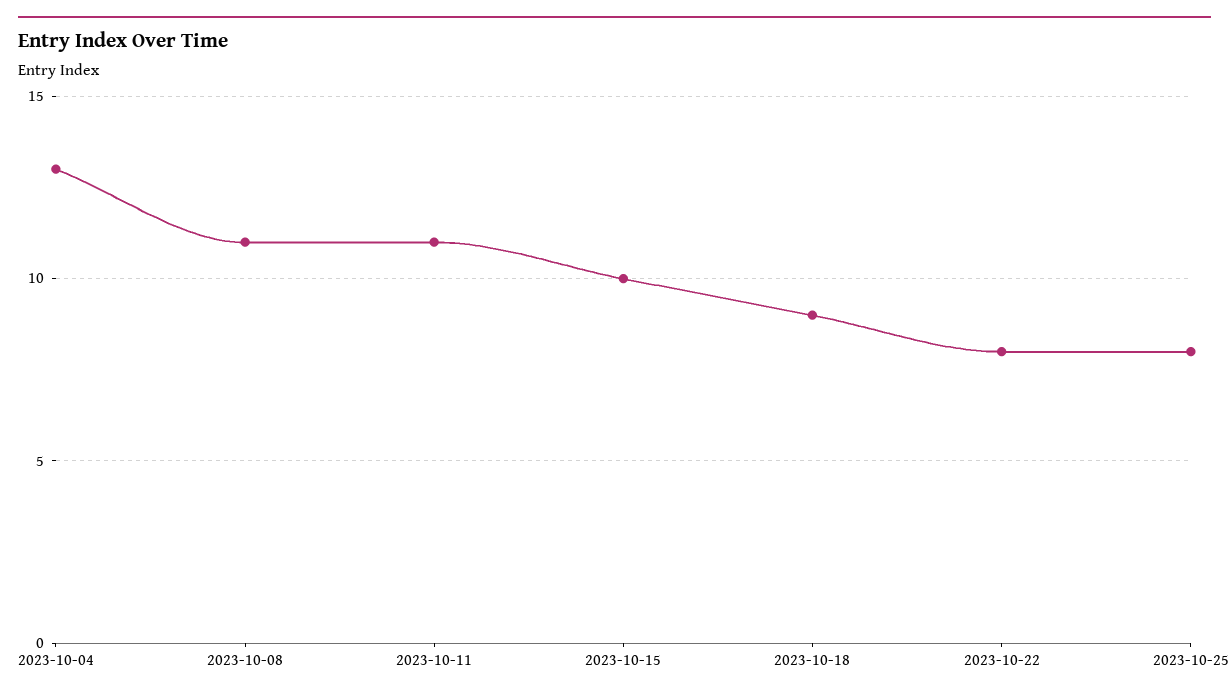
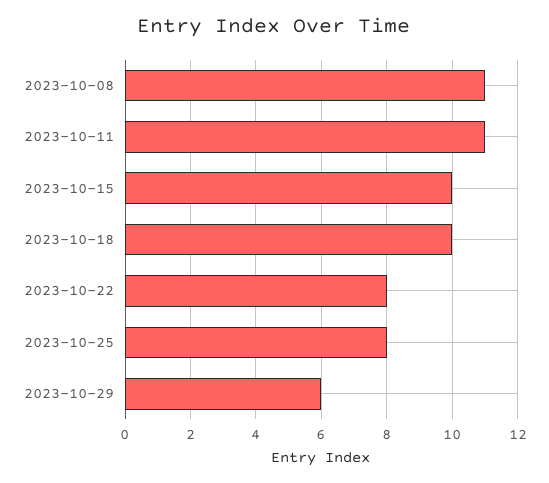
2023-10-04: 13 -> none
2023-10-18: 9 -> 10
2023-10-29: none -> 6

